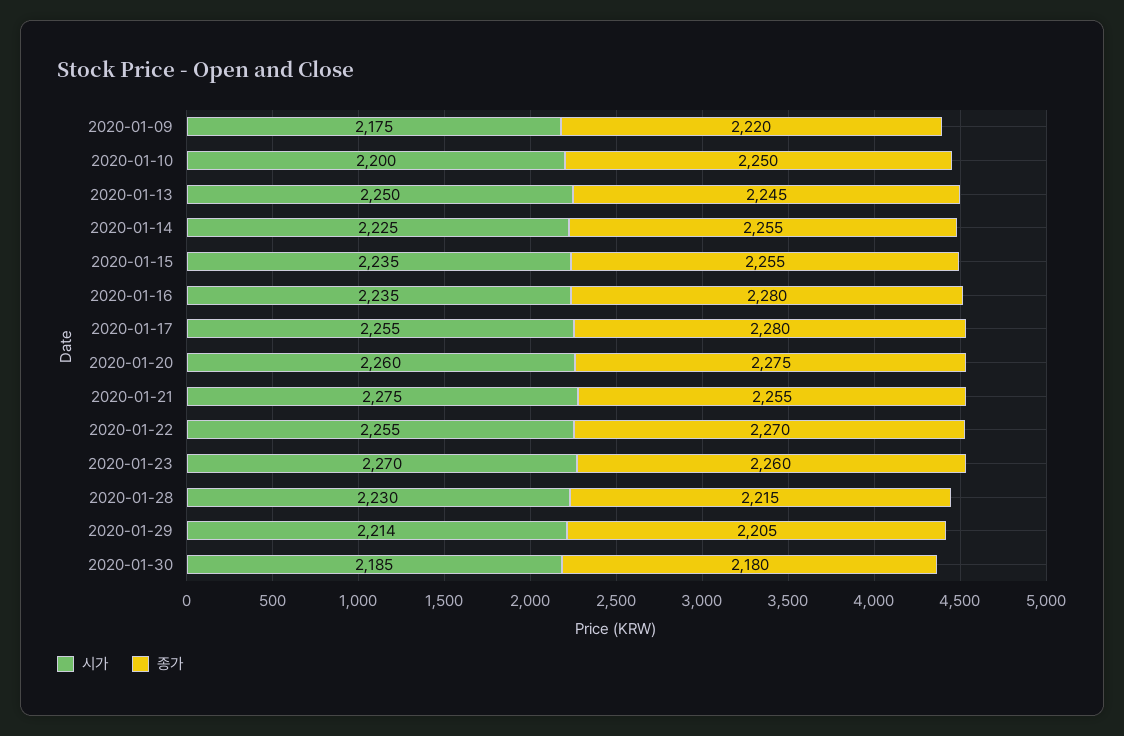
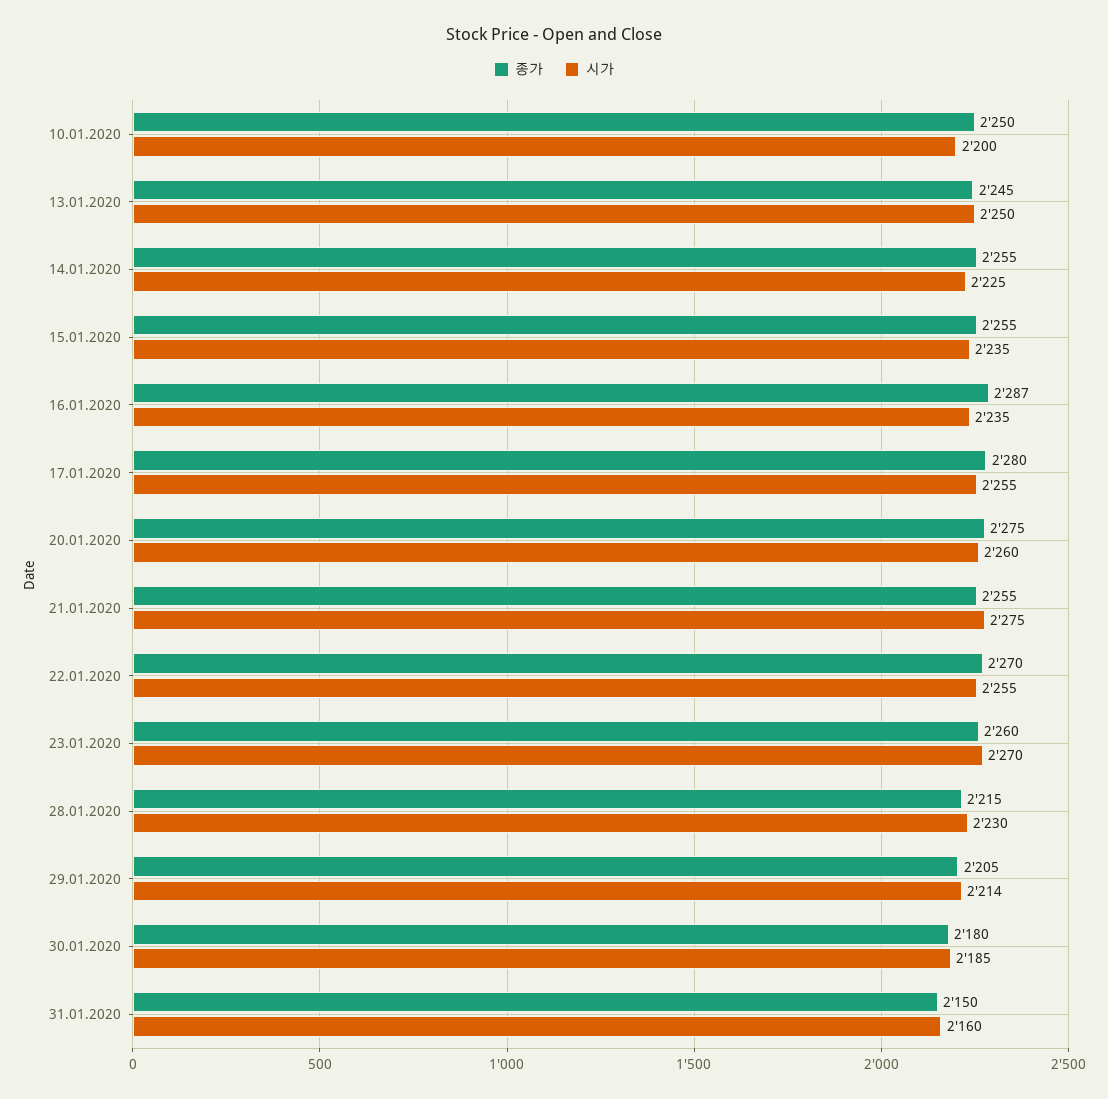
시가, 2020-01-09: 2175 -> none
종가, 2020-01-09: 2220 -> none
종가, 2020-01-16: 2280 -> 2287
종가, 31.01.2020: none -> 2150
시가, 31.01.2020: none -> 2160

